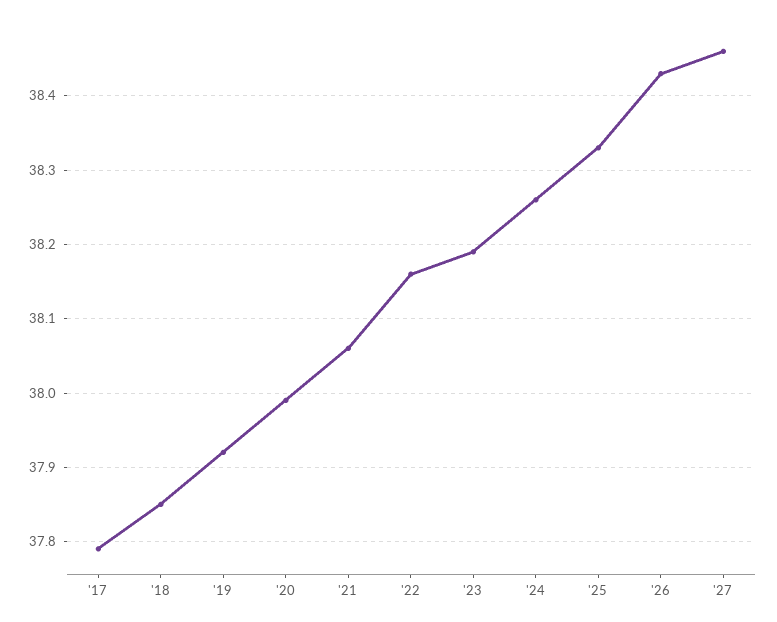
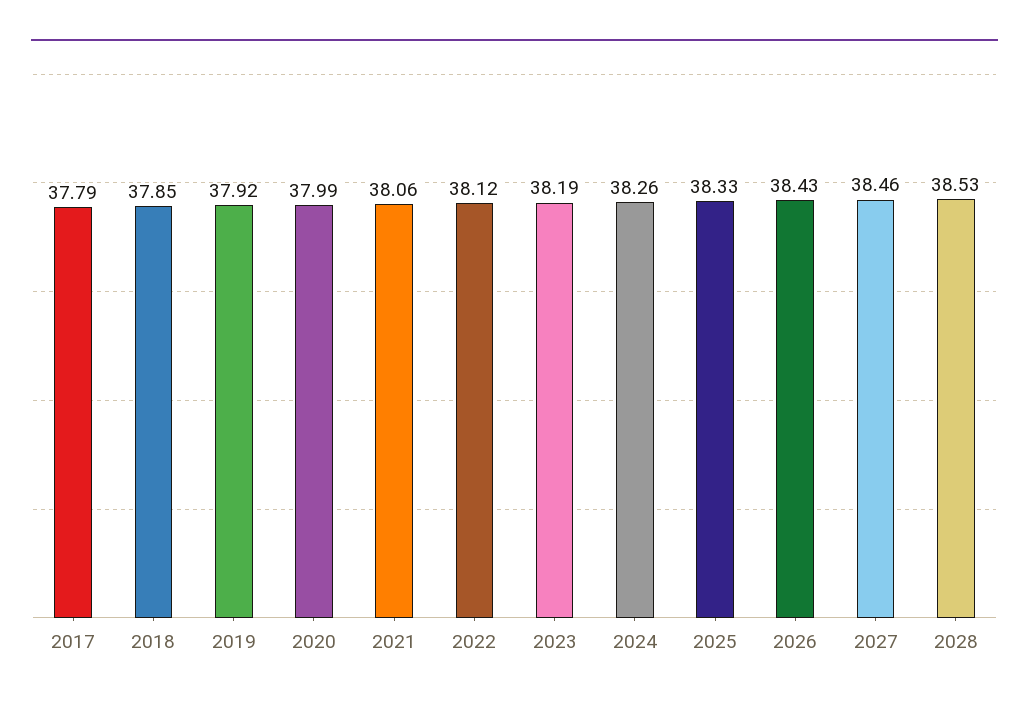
'22: 38.16 -> 38.12
2028: none -> 38.53

